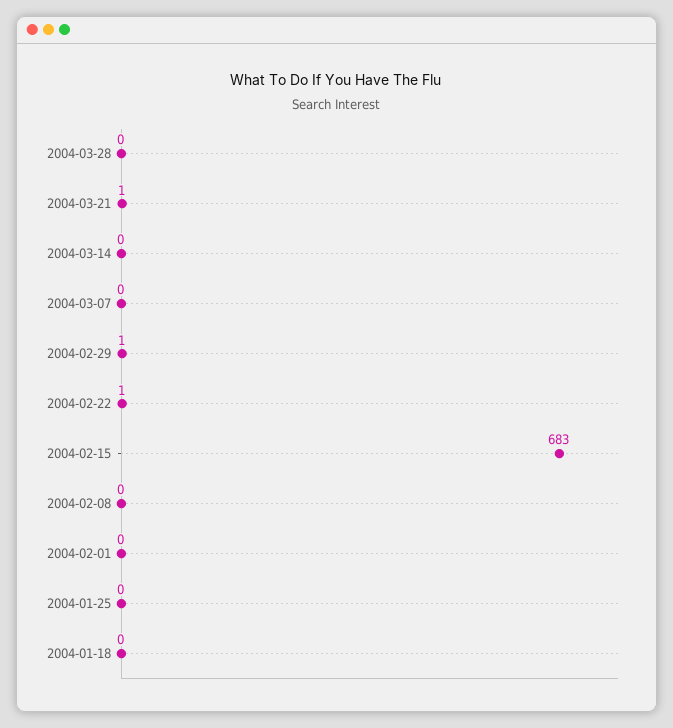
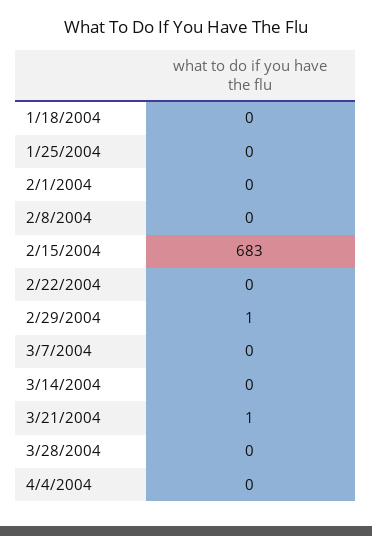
2004-02-22: 1 -> 0
4/4/2004: none -> 0

